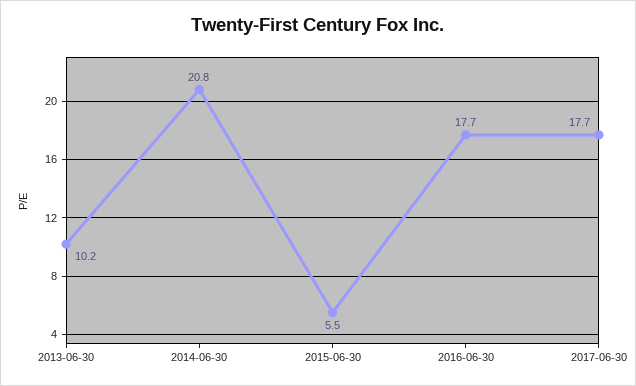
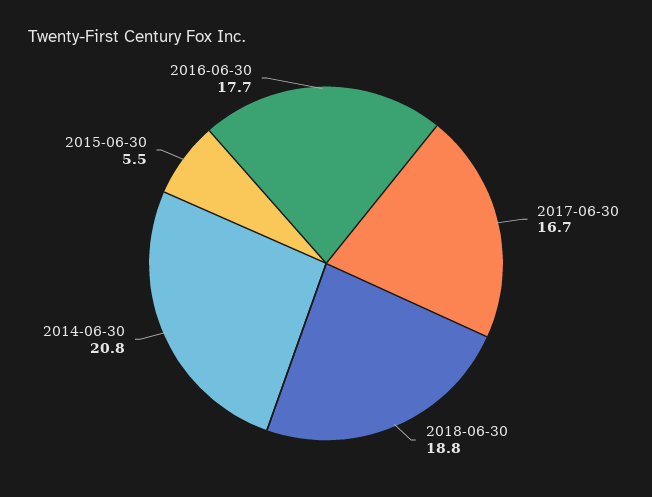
2013-06-30: 10.2 -> none
2017-06-30: 17.7 -> 16.7
2018-06-30: none -> 18.8

